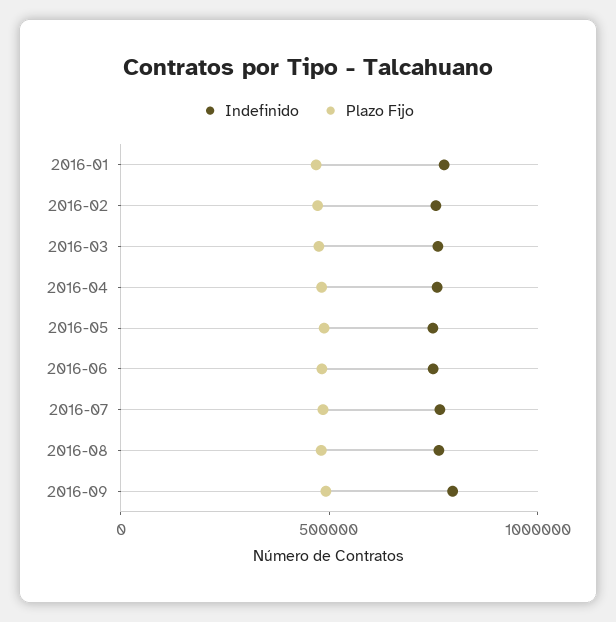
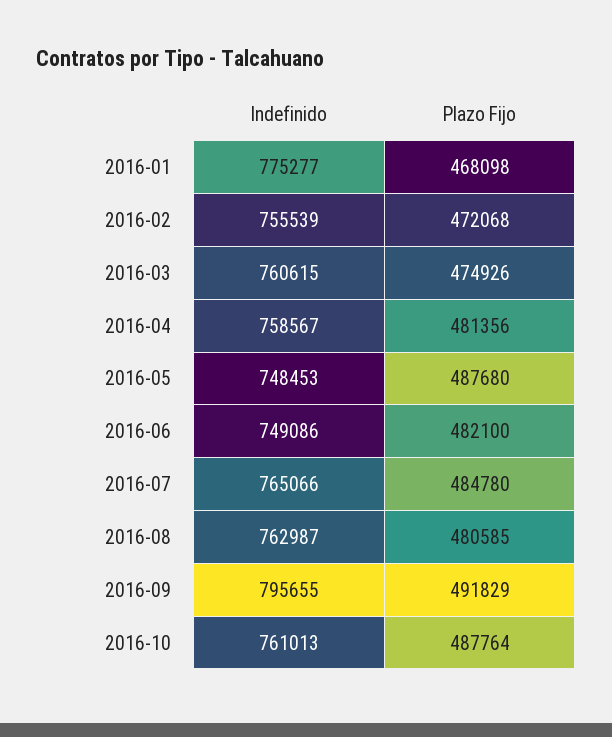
Indefinido, 2016-10: none -> 761013
Plazo Fijo, 2016-10: none -> 487764

